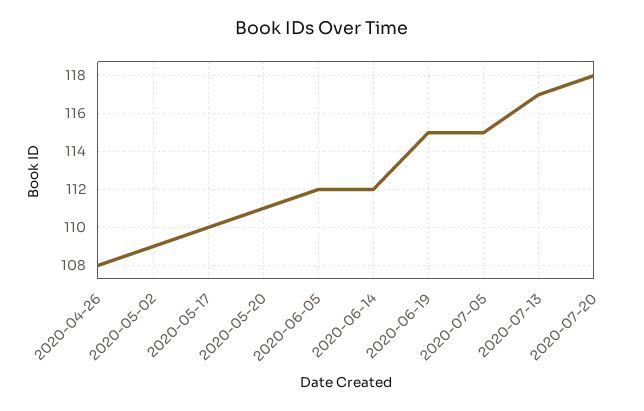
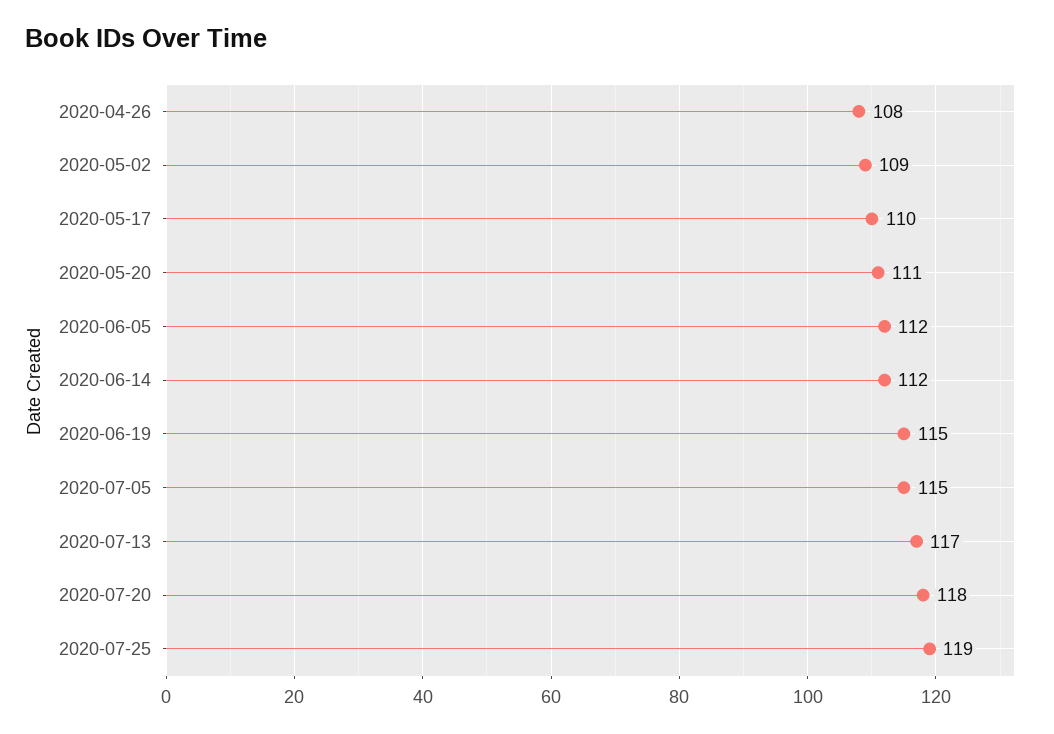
2020-07-25: none -> 119

